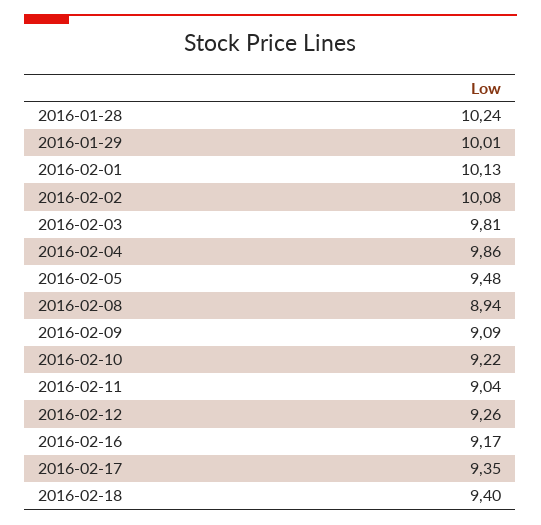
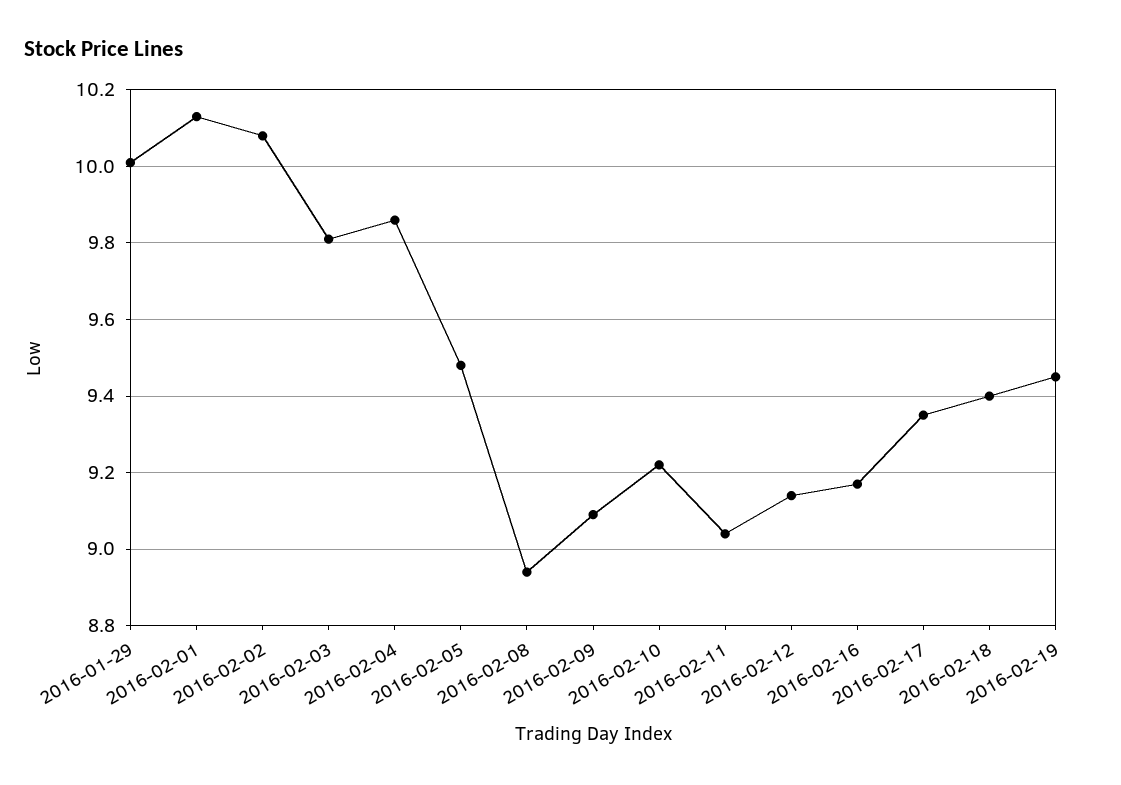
2016-01-28: 10.24 -> none
2016-02-12: 9.26 -> 9.15
2016-02-19: none -> 9.45

